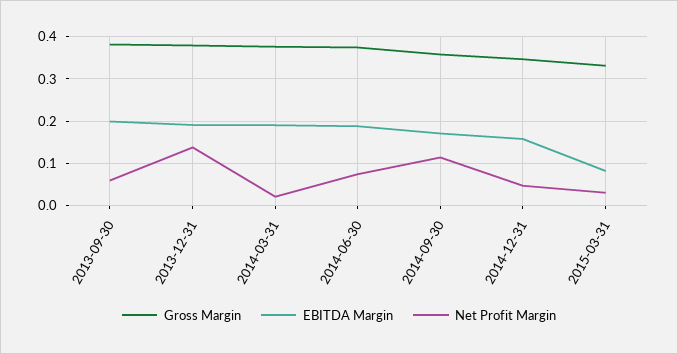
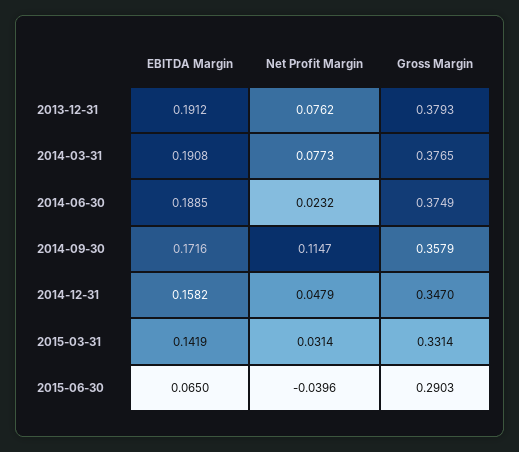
Gross Margin, 2013-09-30: 0.38 -> none
EBITDA Margin, 2013-09-30: 0.2 -> none
Net Profit Margin, 2013-09-30: 0.06 -> none
Net Profit Margin, 2013-12-31: 0.14 -> 0.0762
Net Profit Margin, 2014-03-31: 0.02 -> 0.0773
Net Profit Margin, 2014-06-30: 0.08 -> 0.0232
EBITDA Margin, 2015-03-31: 0.08 -> 0.1419
EBITDA Margin, 2015-06-30: none -> 0.065
Net Profit Margin, 2015-06-30: none -> -0.0396
Gross Margin, 2015-06-30: none -> 0.2903

